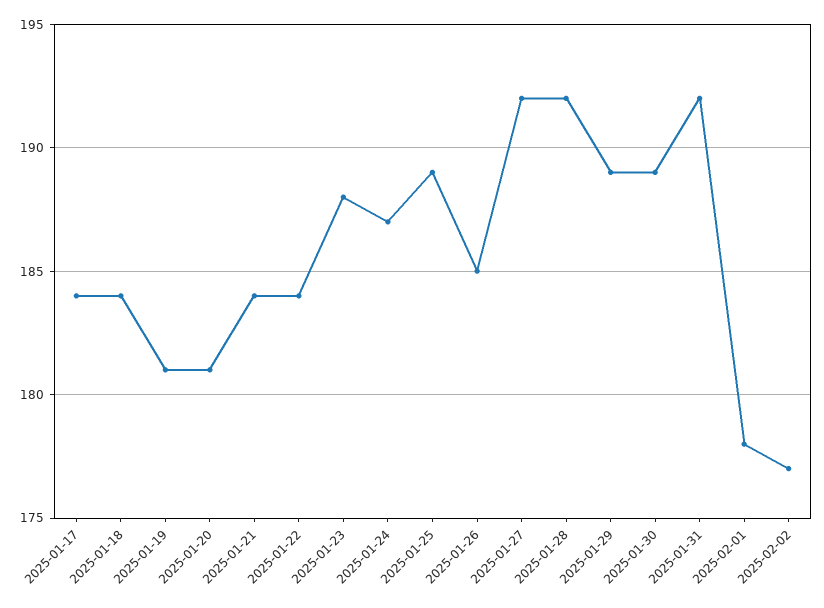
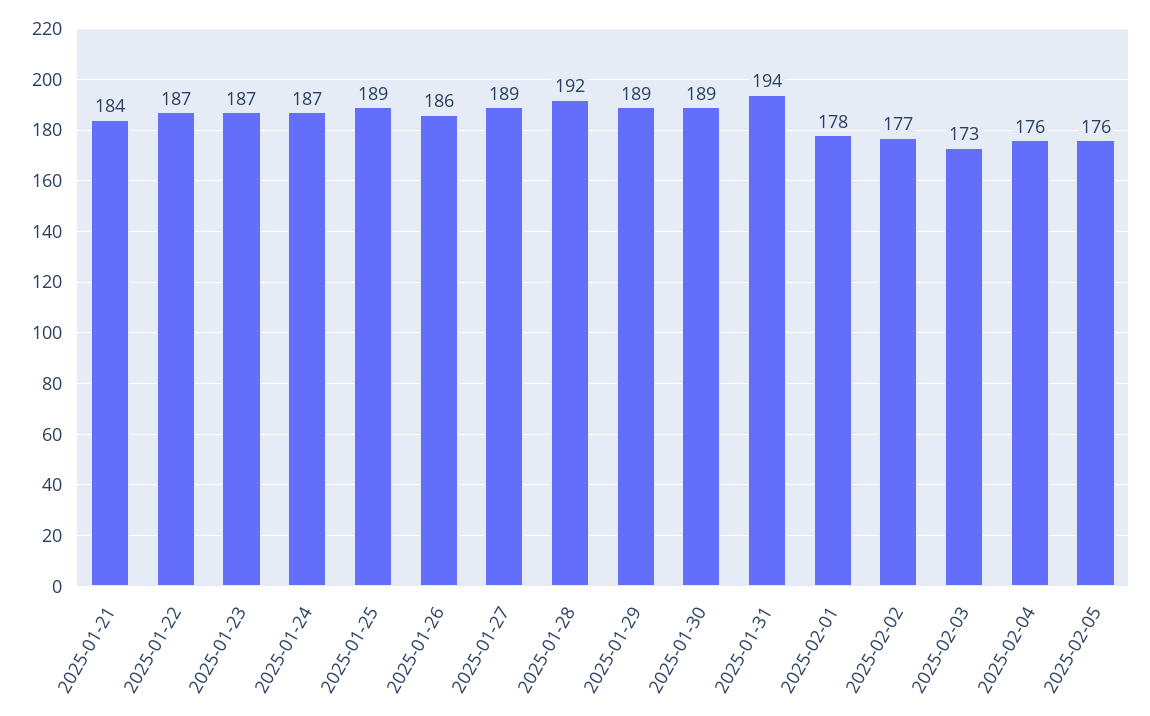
2025-01-17: 184 -> none
2025-01-18: 184 -> none
2025-01-19: 181 -> none
2025-01-20: 181 -> none
2025-01-22: 184 -> 187
2025-01-23: 188 -> 187
2025-01-26: 185 -> 186
2025-01-27: 192 -> 189
2025-01-31: 192 -> 194
2025-02-03: none -> 173
2025-02-04: none -> 176
2025-02-05: none -> 176

